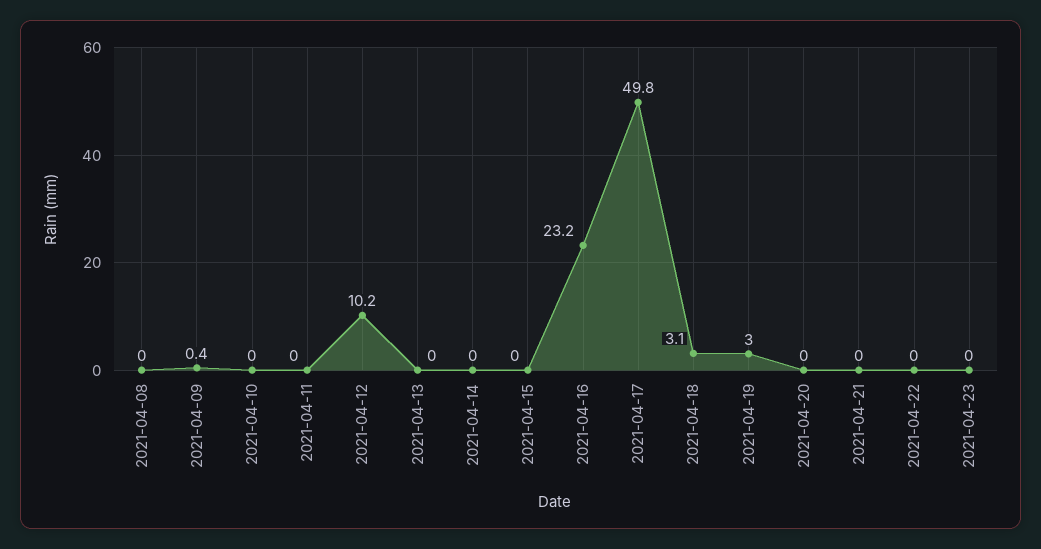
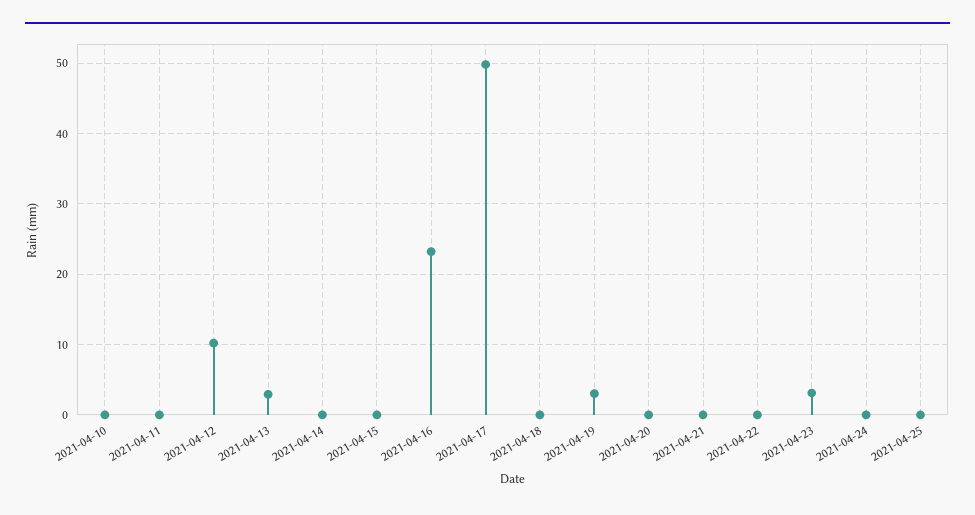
2021-04-08: 0 -> none
2021-04-09: 0.4 -> none
2021-04-13: 0 -> 3
2021-04-18: 3.1 -> 0
2021-04-23: 0 -> 3
2021-04-24: none -> 0
2021-04-25: none -> 0

